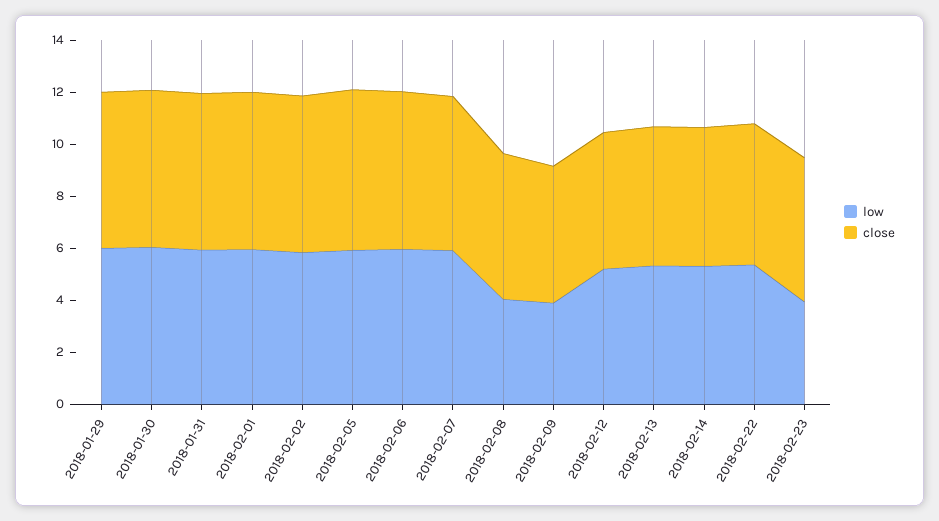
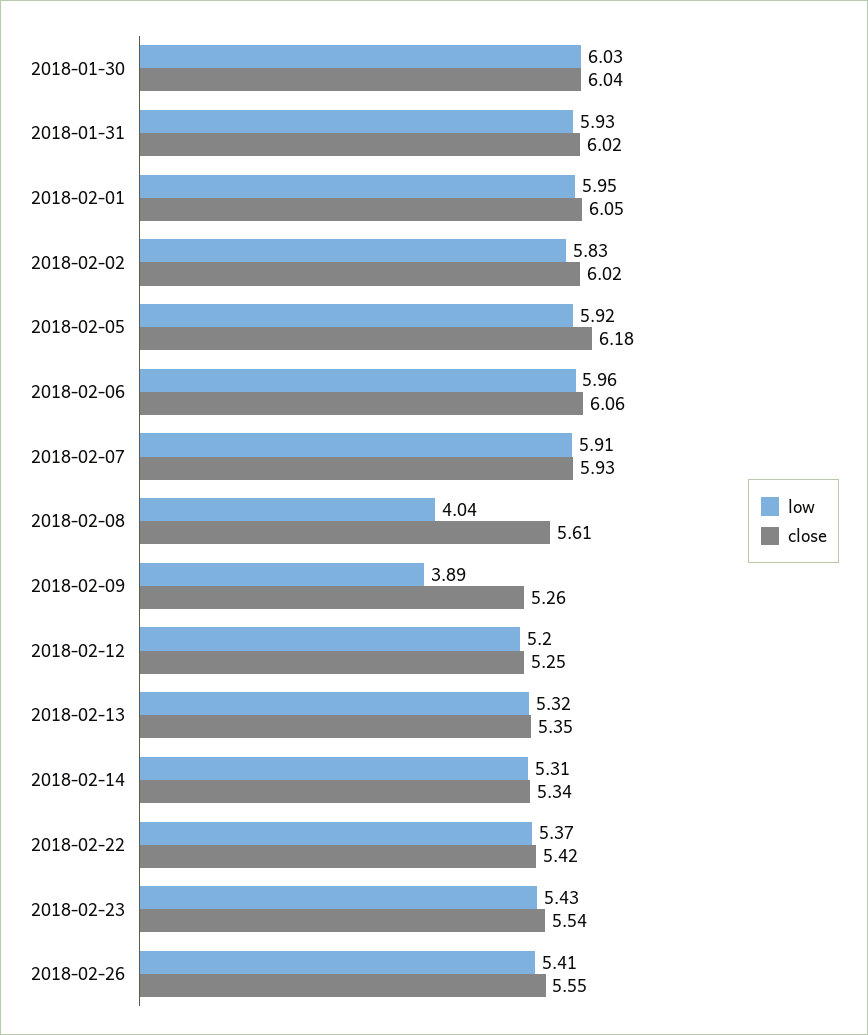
low, 2018-01-29: 6 -> none
close, 2018-01-29: 6 -> none
low, 2018-02-23: 4 -> 5.43
low, 2018-02-26: none -> 5.41
close, 2018-02-26: none -> 5.55

